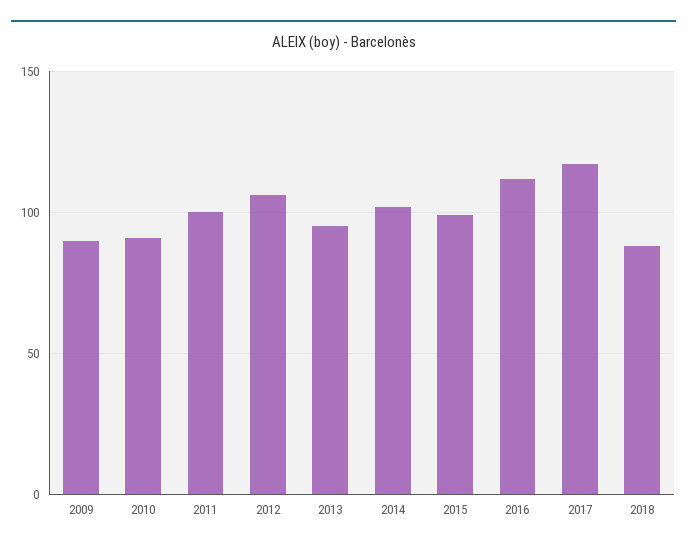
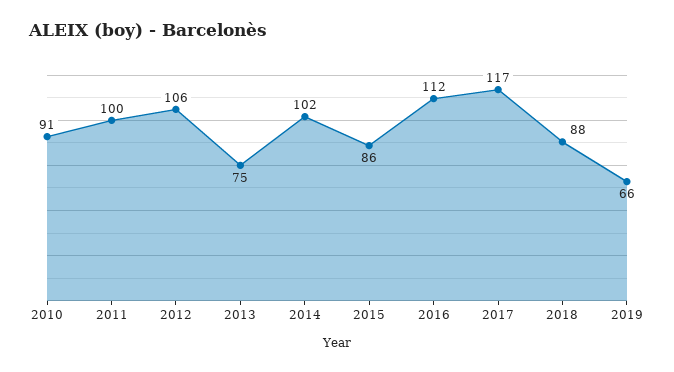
2009: 90 -> none
2013: 95 -> 75
2015: 100 -> 86
2019: none -> 66

